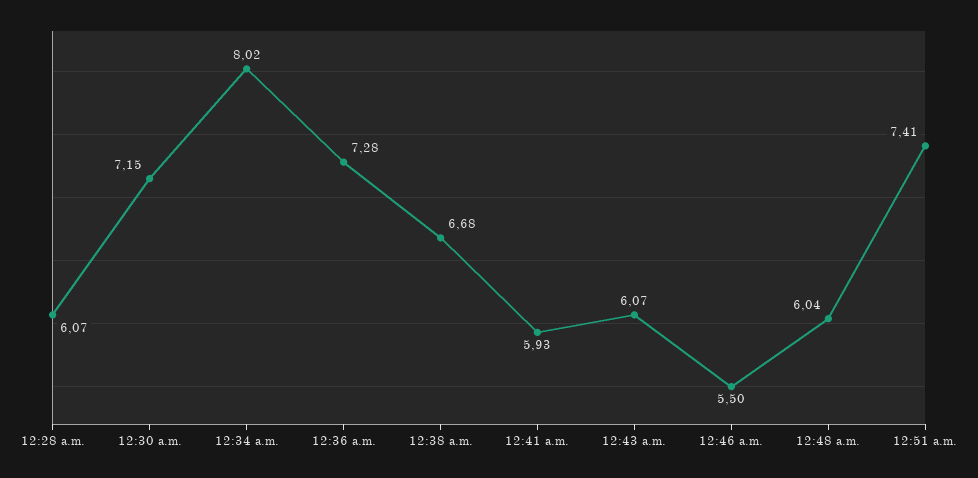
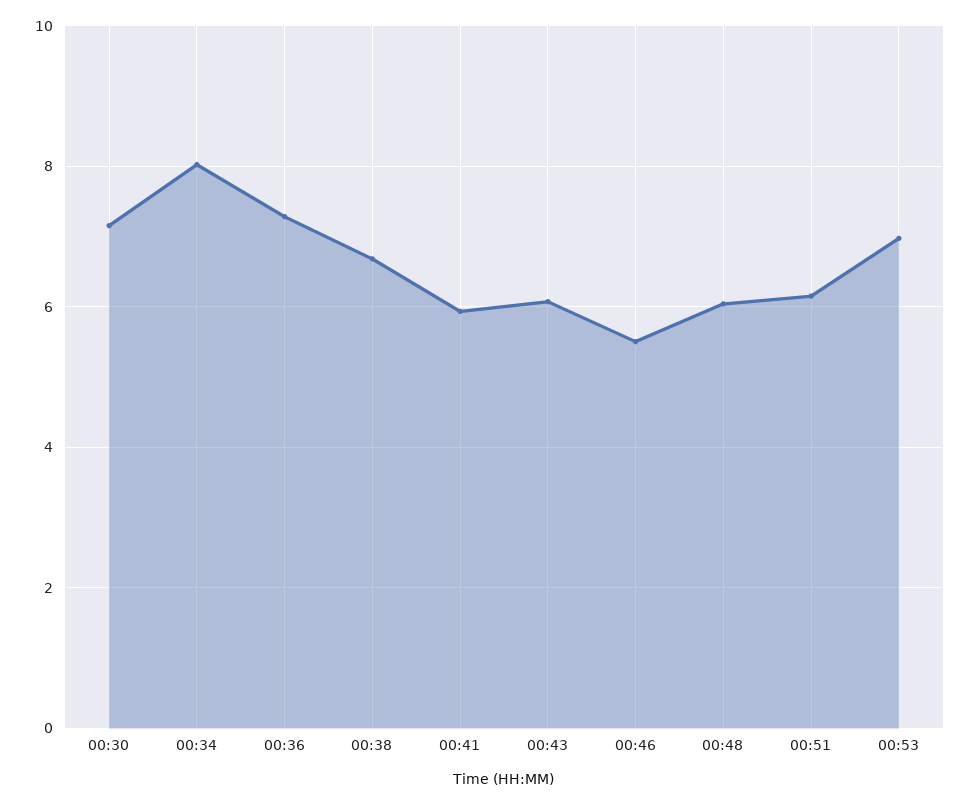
12:28 a.m.: 6.07 -> none
12:51 a.m.: 7.41 -> 6.2
00:53: none -> 7

